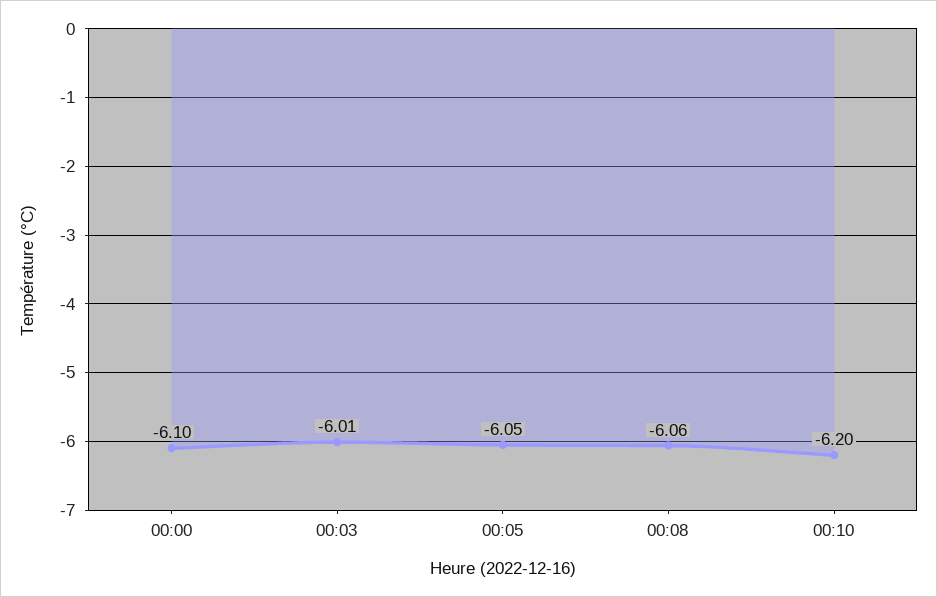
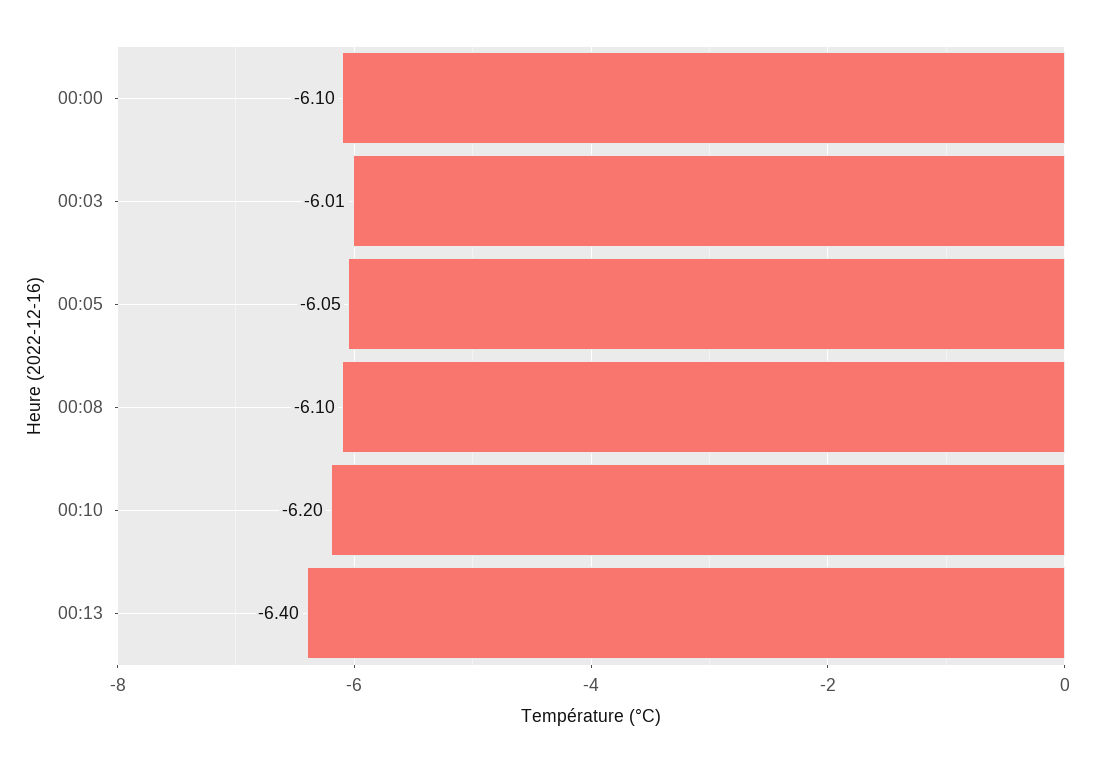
00:08: -6.06 -> -6.1
00:13: none -> -6.4

